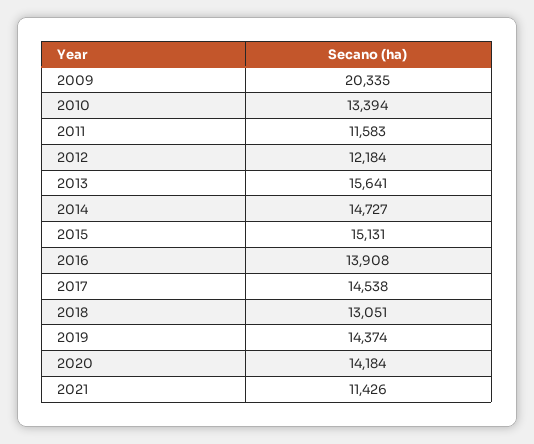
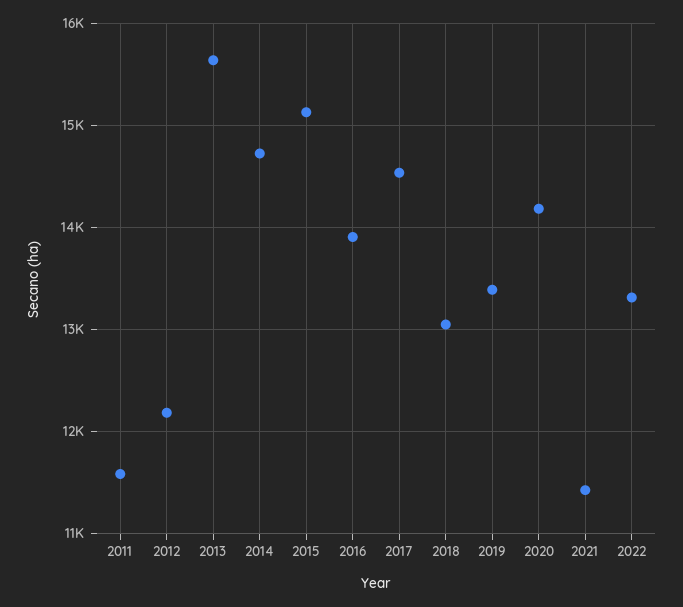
2009: 20335 -> none
2010: 13394 -> none
2019: 14374 -> 13400
2022: none -> 13300

